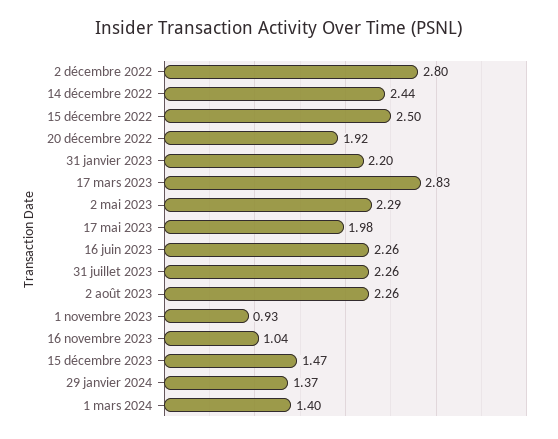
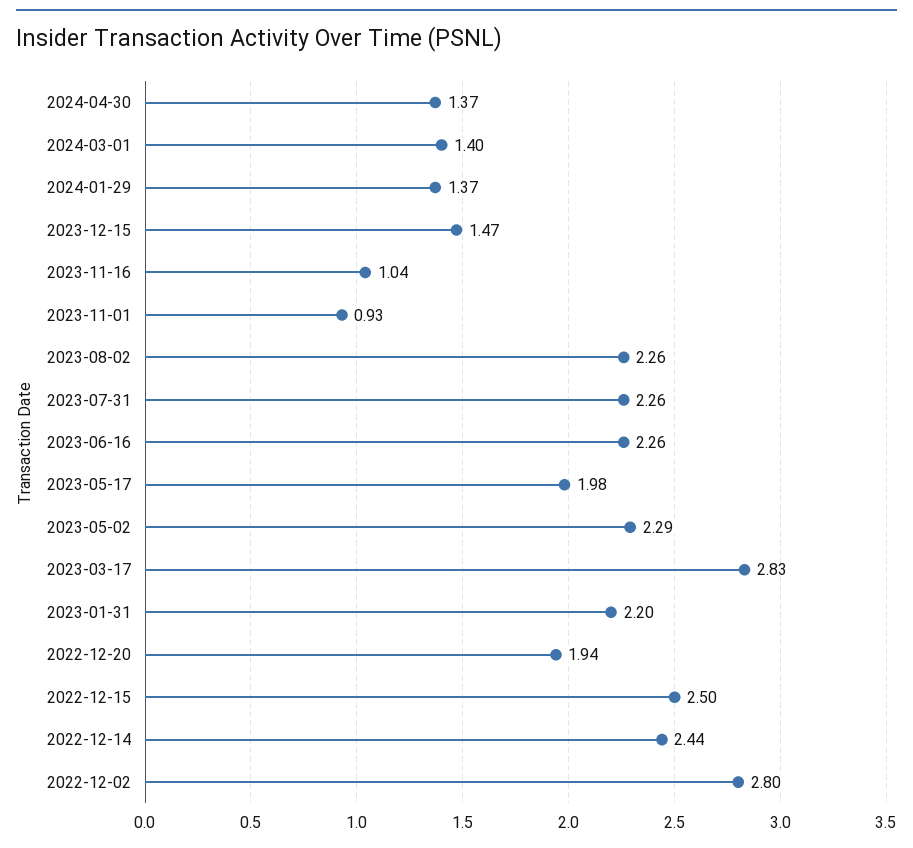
20 décembre 2022: 1.92 -> 1.94
2024-04-30: none -> 1.37

